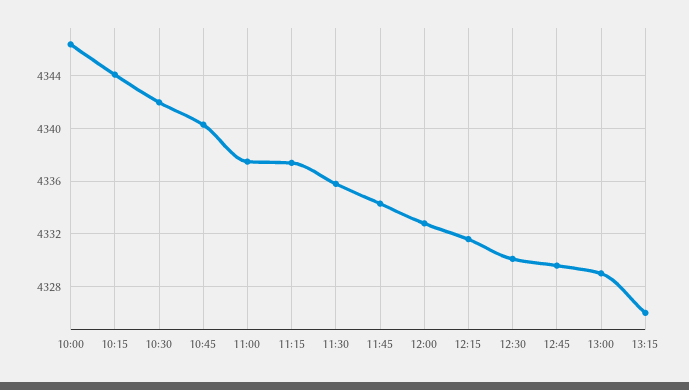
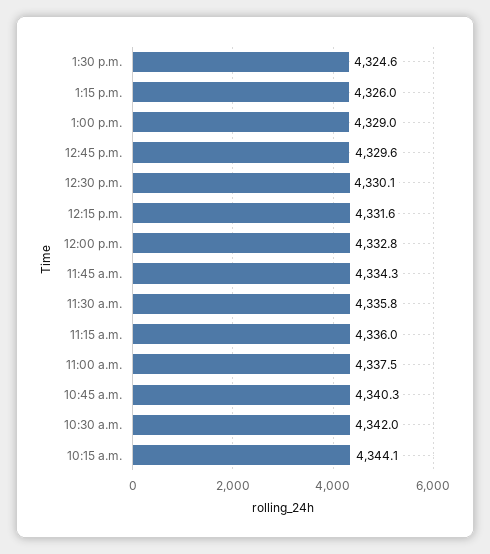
10:00: 4346.5 -> none
11:15: 4337.5 -> 4336
1:30 p.m.: none -> 4324.6

